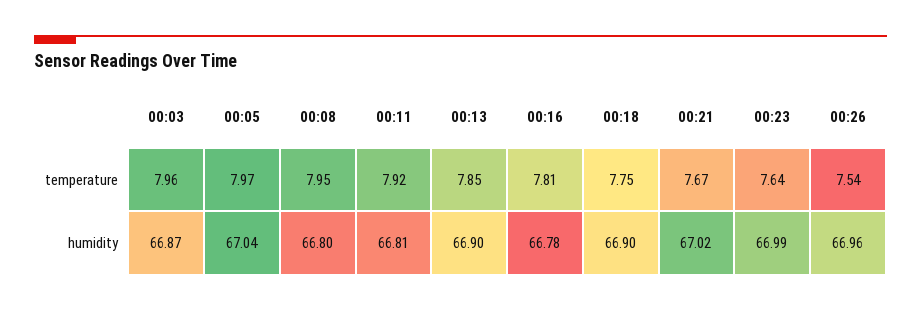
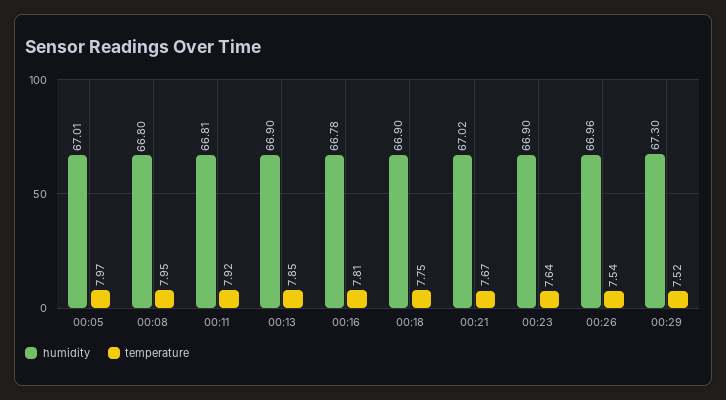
temperature, 00:03: 7.96 -> none
humidity, 00:03: 66.87 -> none
humidity, 00:05: 67.04 -> 67.01
humidity, 00:23: 66.99 -> 66.9
humidity, 00:29: none -> 67.3
temperature, 00:29: none -> 7.52

